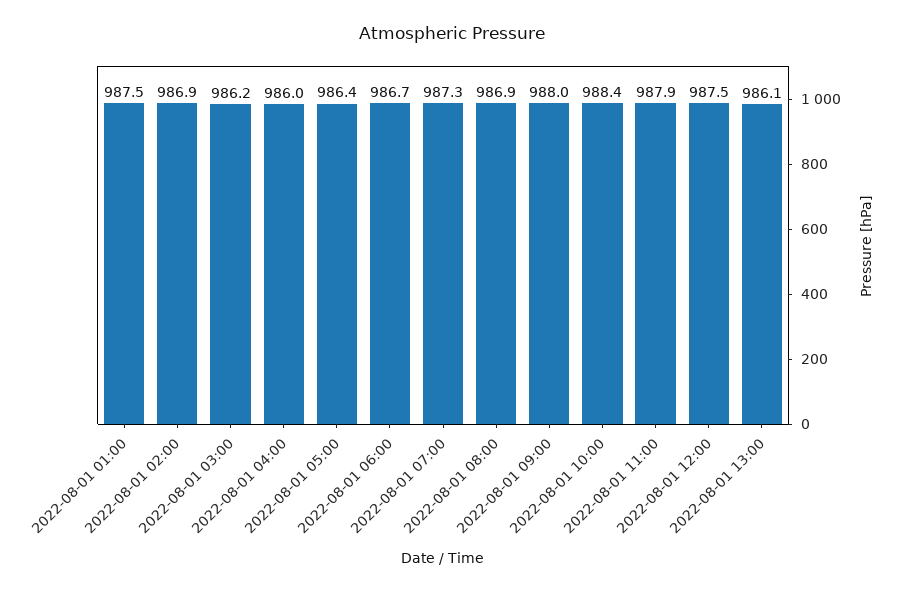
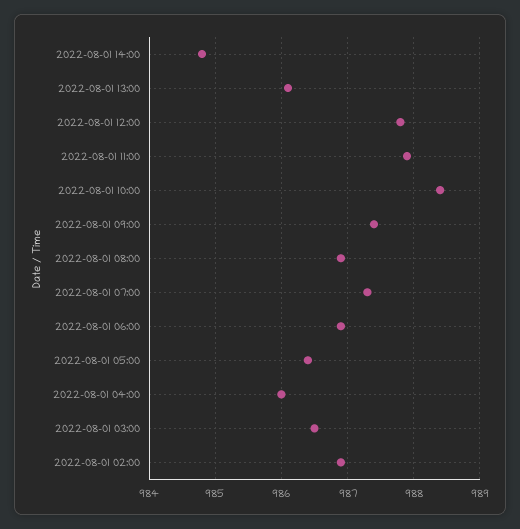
2022-08-01 01:00: 987.5 -> none
2022-08-01 03:00: 986.2 -> 986.5
2022-08-01 06:00: 986.7 -> 986.9
2022-08-01 09:00: 988 -> 987.4
2022-08-01 12:00: 987.5 -> 987.8
2022-08-01 14:00: none -> 984.8

